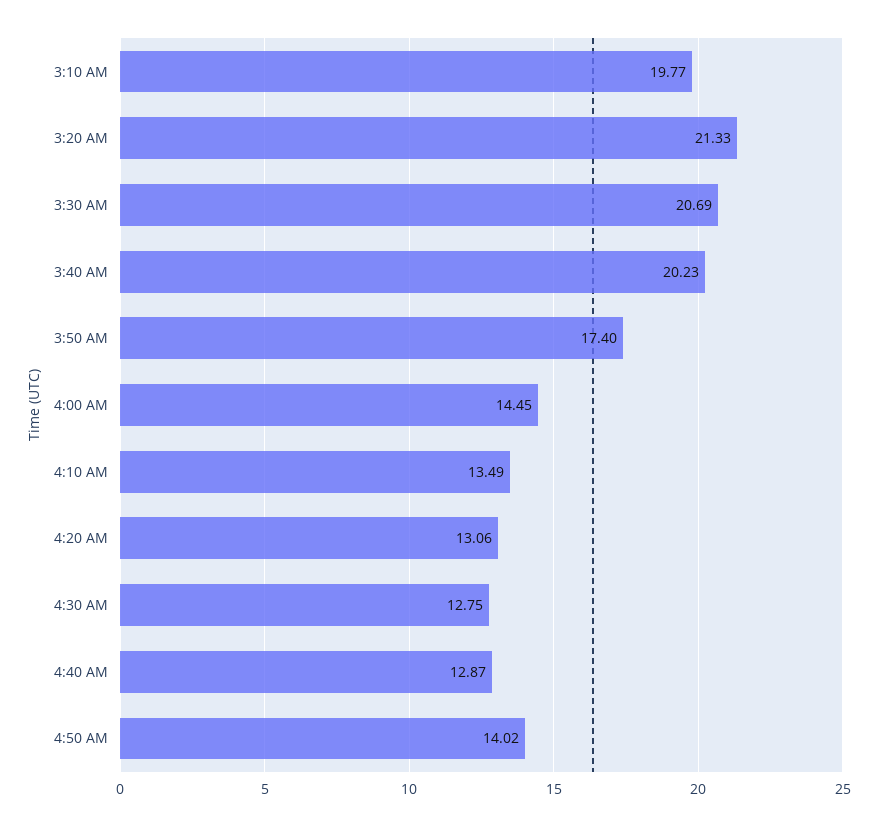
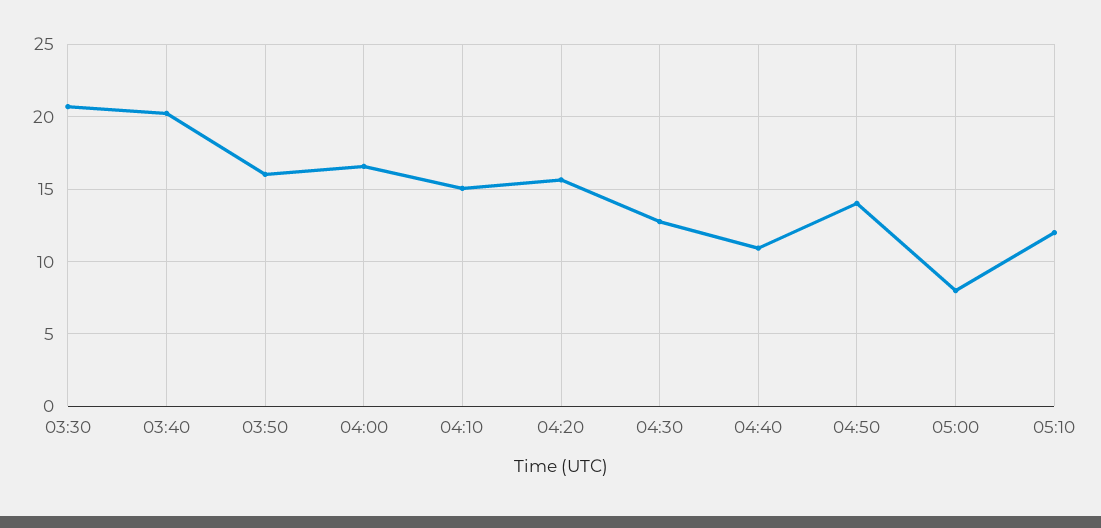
3:10 AM: 19.77 -> none
3:20 AM: 21.33 -> none
3:50 AM: 17.4 -> 16
4:00 AM: 14.45 -> 16.5
4:10 AM: 13.49 -> 15
4:20 AM: 13.06 -> 15.5
4:40 AM: 12.87 -> 11
05:00: none -> 8
05:10: none -> 12

